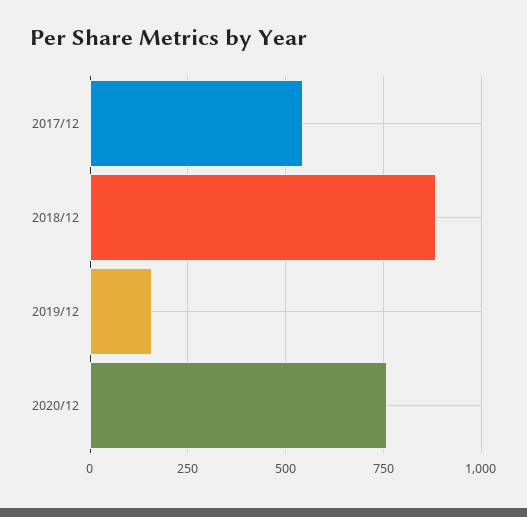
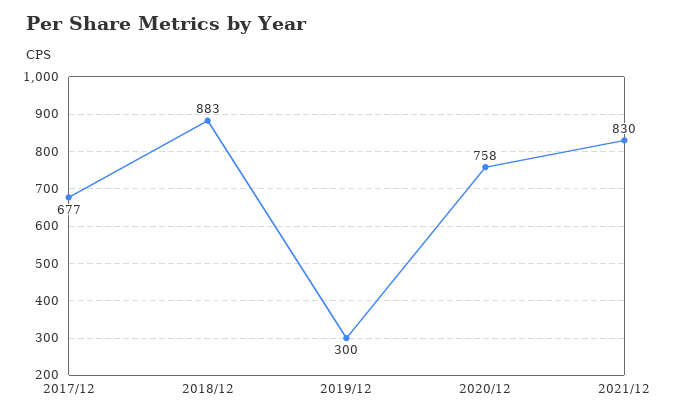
2017/12: 550 -> 677
2019/12: 150 -> 300
2021/12: none -> 830

